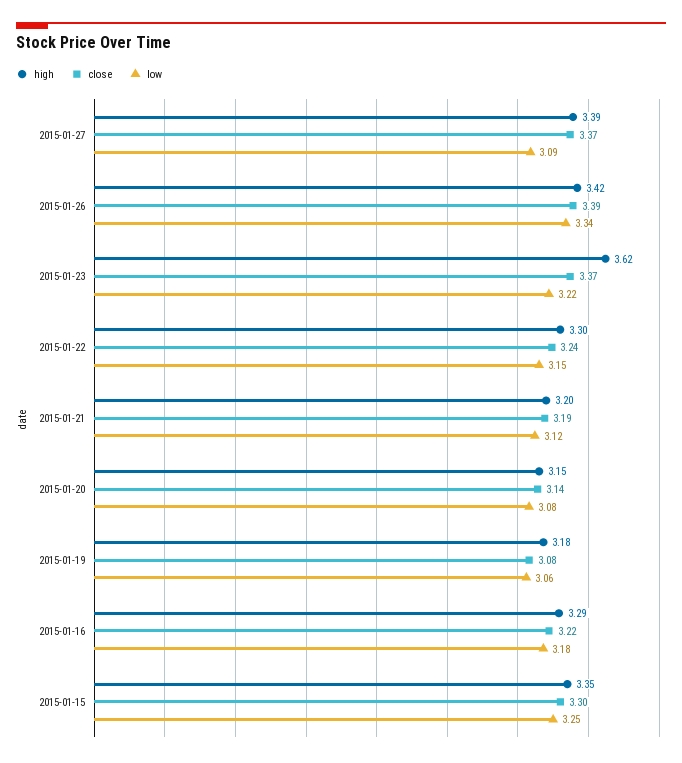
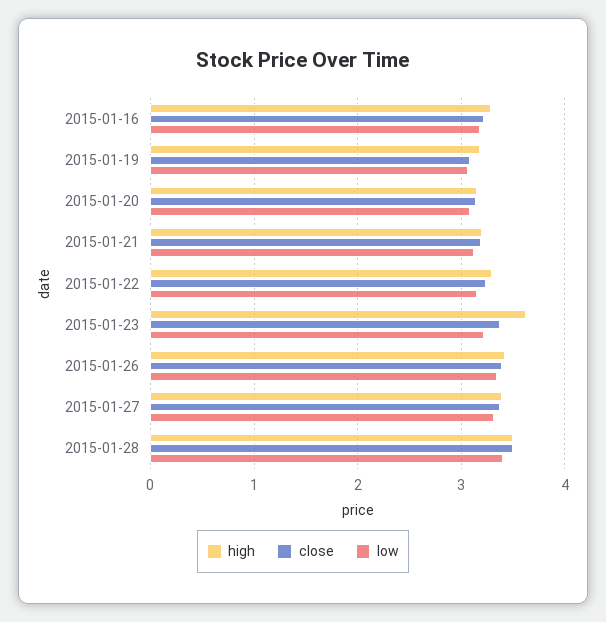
low, 2015-01-27: 3.09 -> 3.3
high, 2015-01-15: 3.35 -> none
close, 2015-01-15: 3.3 -> none
low, 2015-01-15: 3.25 -> none
high, 2015-01-28: none -> 3.5
close, 2015-01-28: none -> 3.5
low, 2015-01-28: none -> 3.4

